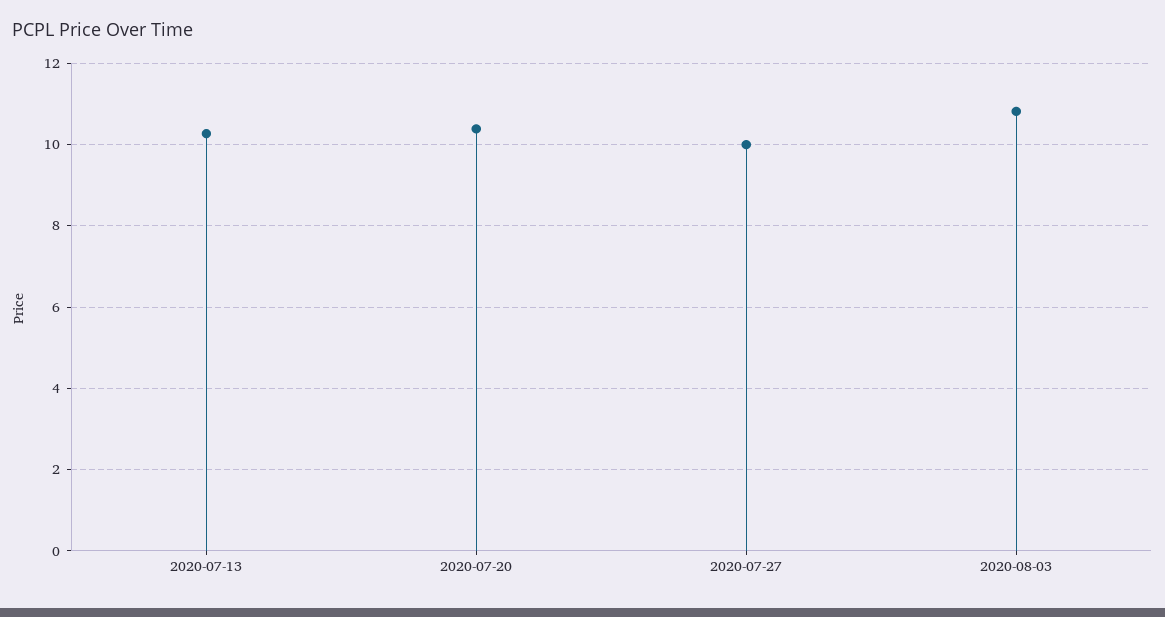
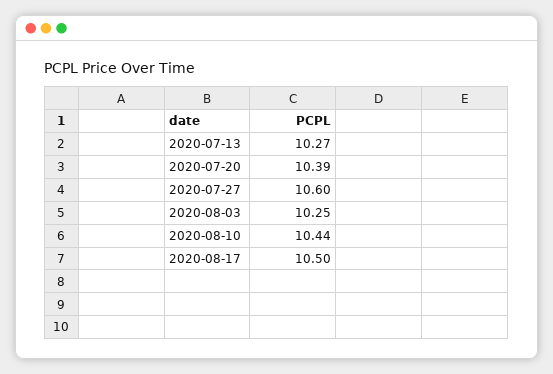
2020-07-27: 10 -> 10.6
2020-08-03: 10.8 -> 10.25
2020-08-10: none -> 10.44
2020-08-17: none -> 10.5

